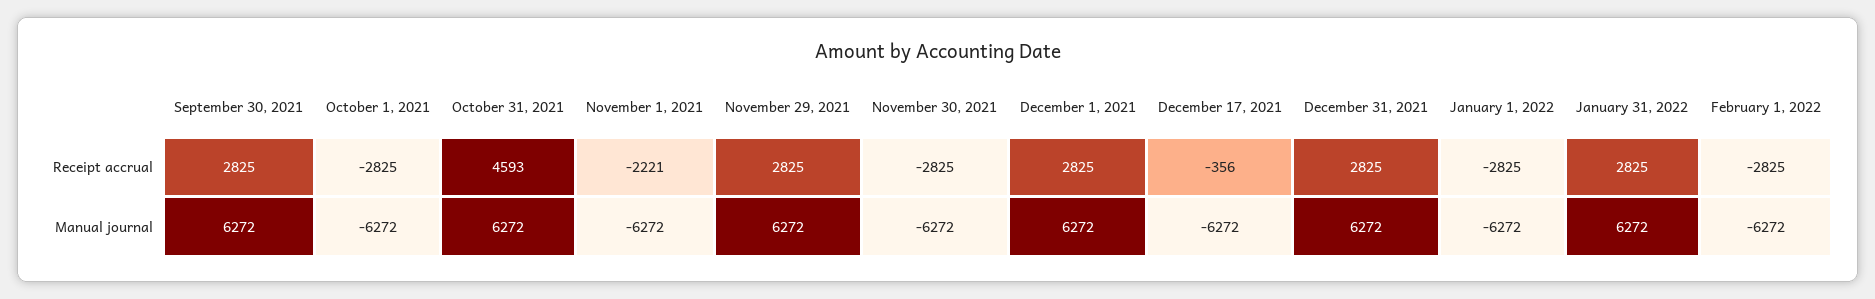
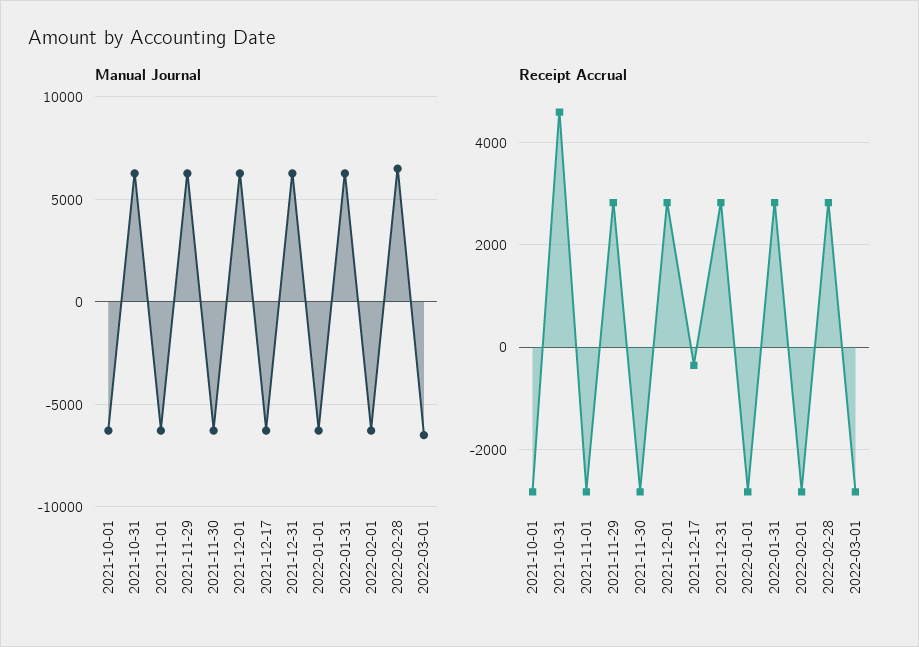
Receipt accrual, September 30, 2021: 2825 -> none
Receipt accrual, November 1, 2021: -2221 -> -2800
Manual journal, September 30, 2021: 6272 -> none
Manual journal, 2022-02-28: none -> 6500
Manual journal, 2022-03-01: none -> -6500
Receipt accrual, 2022-02-28: none -> 2800
Receipt accrual, 2022-03-01: none -> -2800

